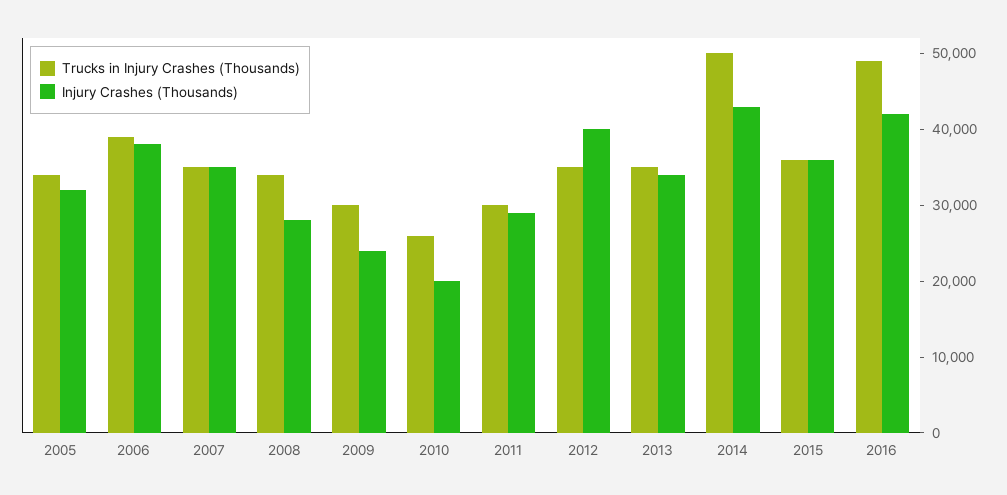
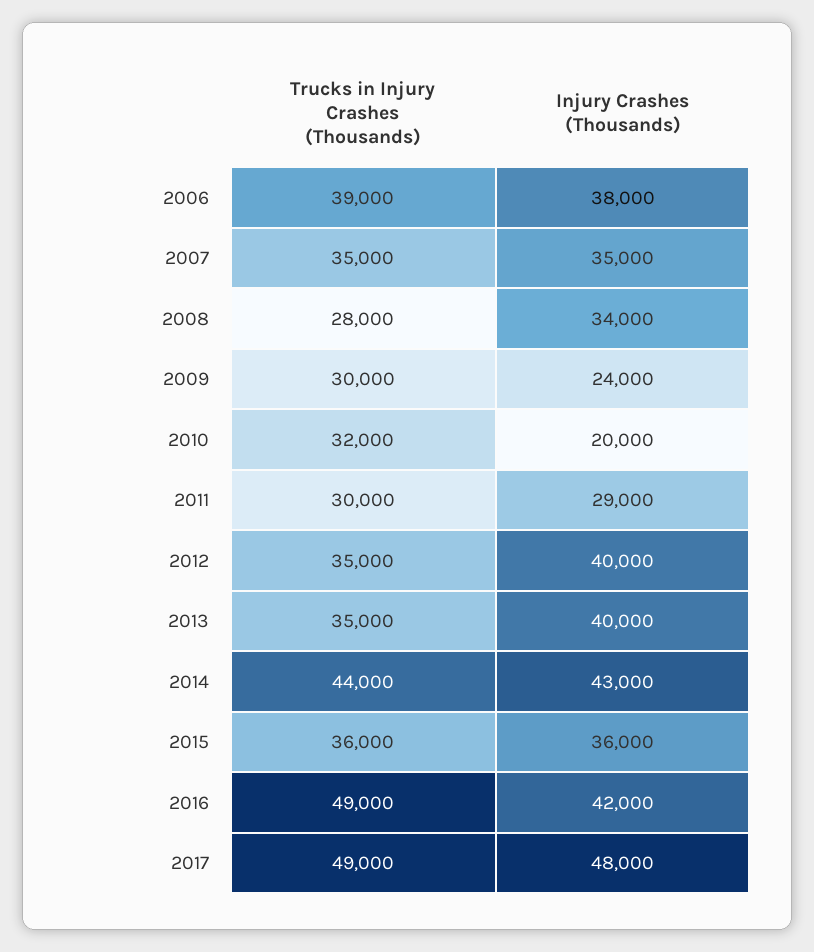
Trucks in Injury Crashes (Thousands), 2005: 34000 -> none
Injury Crashes (Thousands), 2005: 32000 -> none
Trucks in Injury Crashes (Thousands), 2008: 34000 -> 28000
Injury Crashes (Thousands), 2008: 28000 -> 34000
Trucks in Injury Crashes (Thousands), 2010: 26000 -> 32000
Injury Crashes (Thousands), 2013: 34000 -> 40000
Trucks in Injury Crashes (Thousands), 2014: 50000 -> 44000
Trucks in Injury Crashes (Thousands), 2017: none -> 49000
Injury Crashes (Thousands), 2017: none -> 48000

